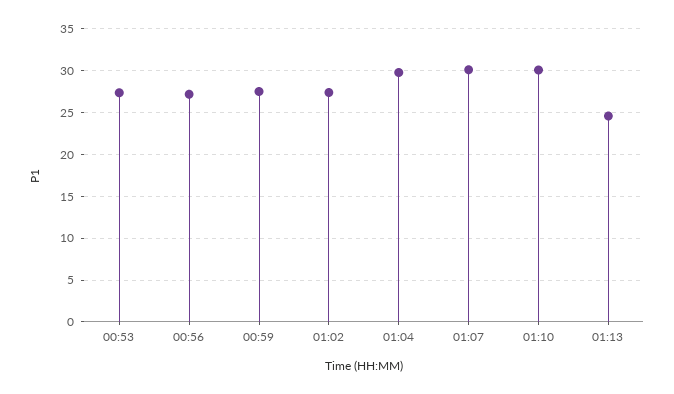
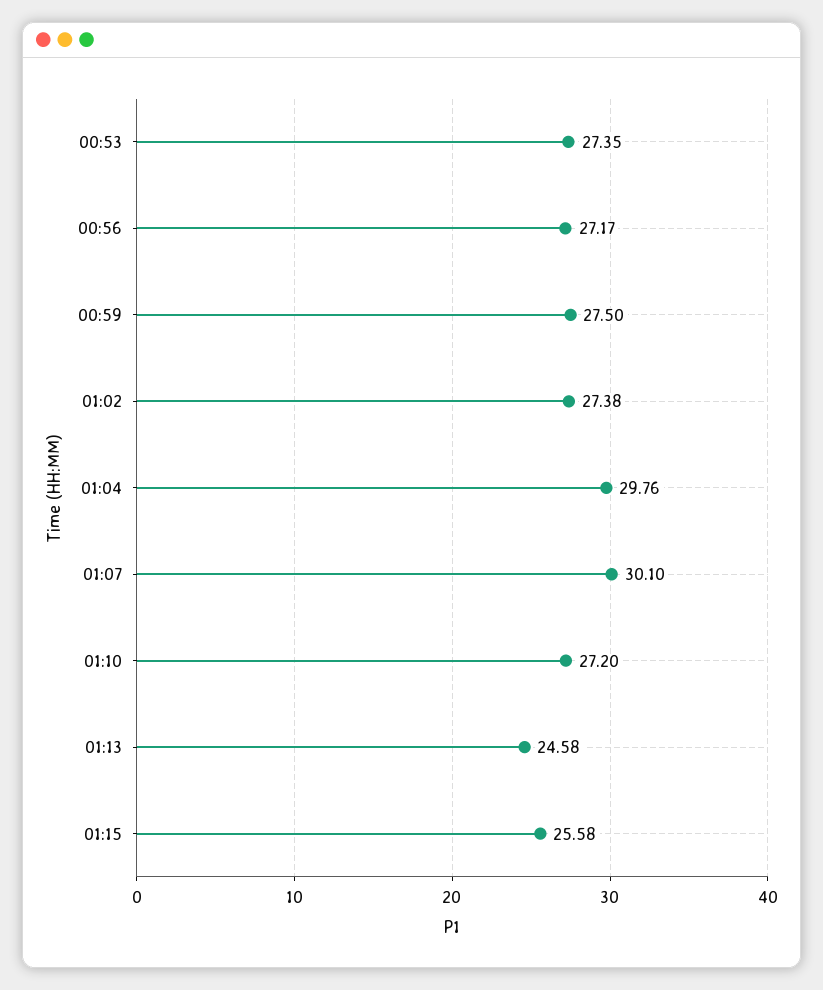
01:10: 30 -> 27.2
01:15: none -> 25.58

